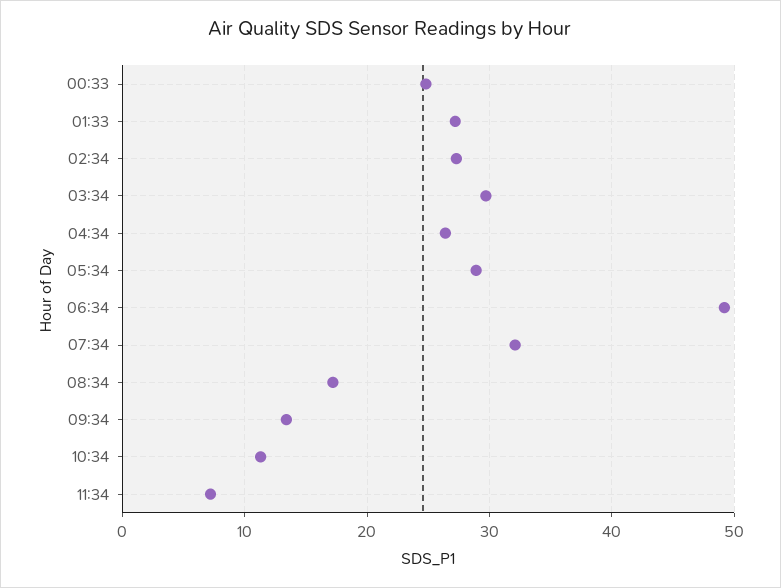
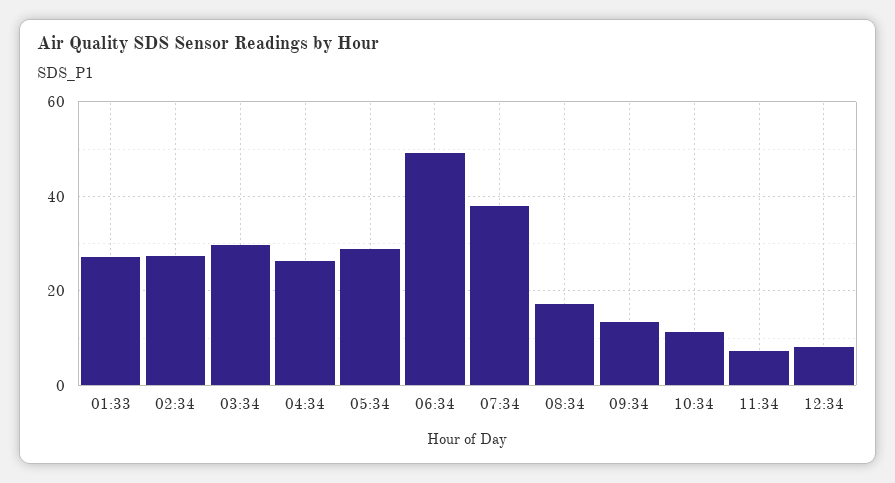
00:33: 25 -> none
07:34: 32 -> 38
12:34: none -> 8

